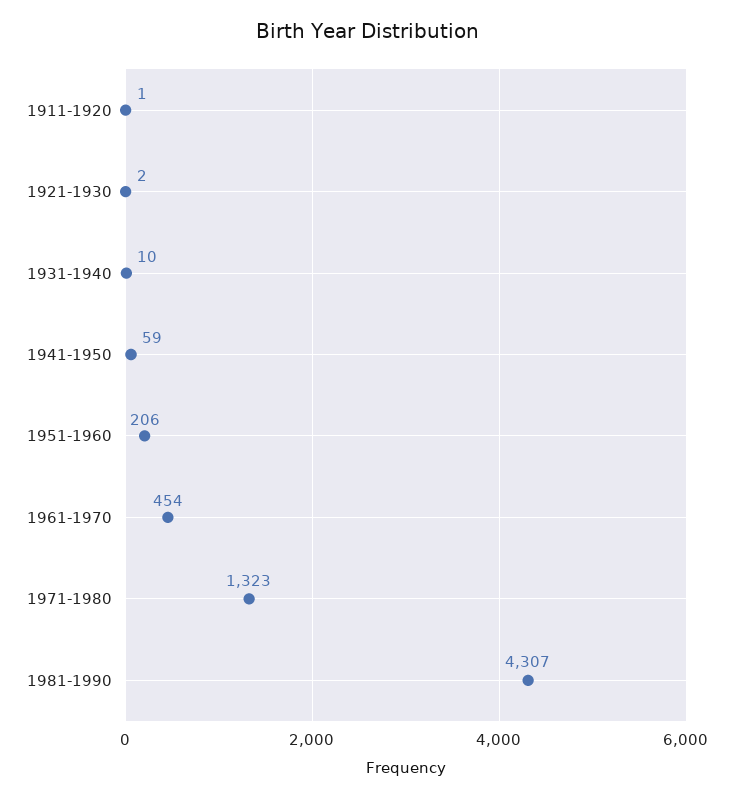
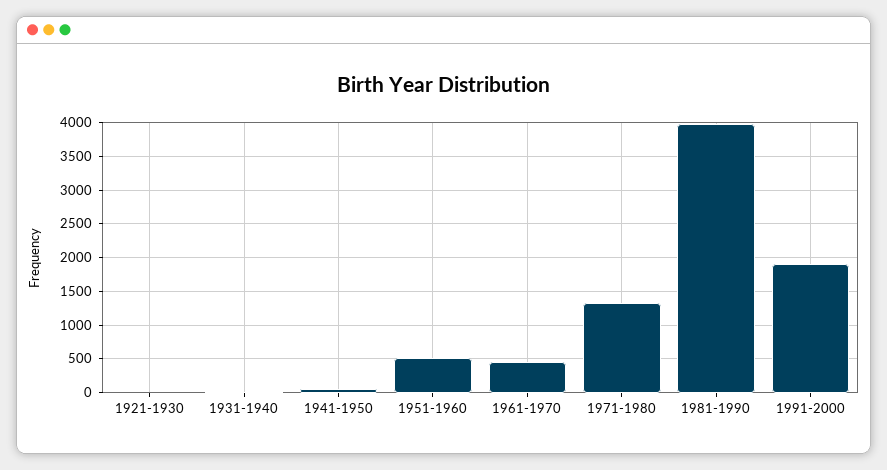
1911-1920: 1 -> none
1951-1960: 206 -> 500
1981-1990: 4307 -> 4000
1991-2000: none -> 1900

